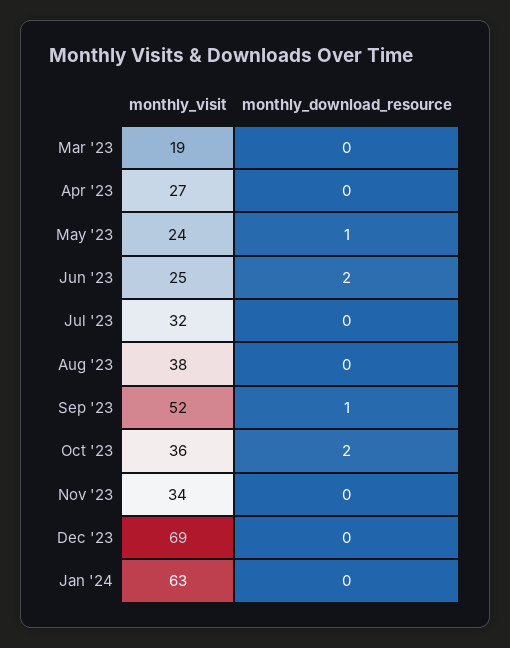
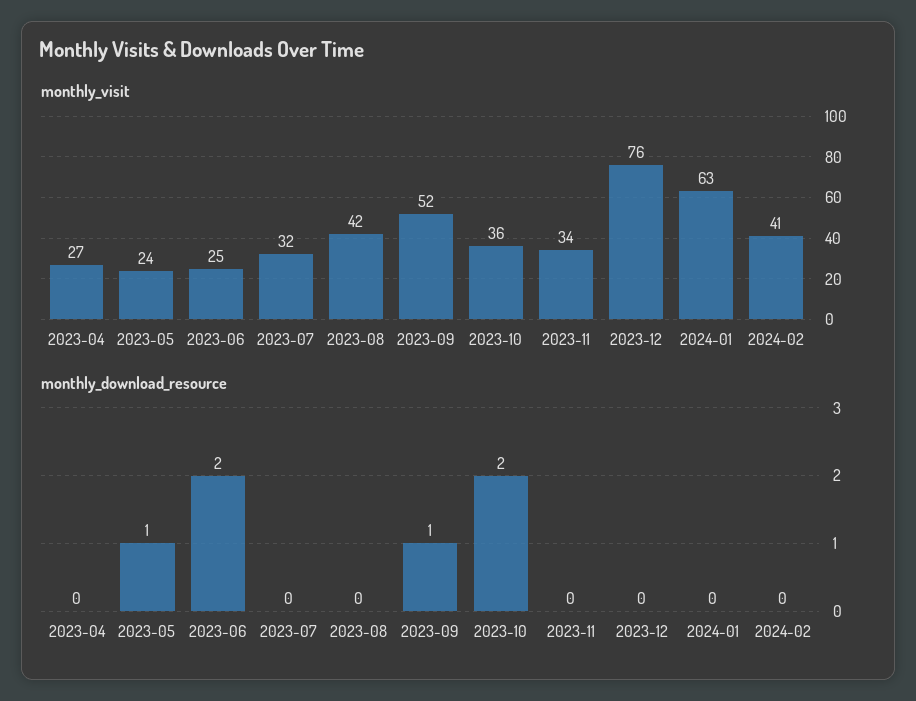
monthly_visit, Mar '23: 19 -> none
monthly_download_resource, Mar '23: 0 -> none
monthly_visit, Aug '23: 38 -> 42
monthly_visit, Dec '23: 69 -> 76
monthly_visit, 2024-02: none -> 41
monthly_download_resource, 2024-02: none -> 0

